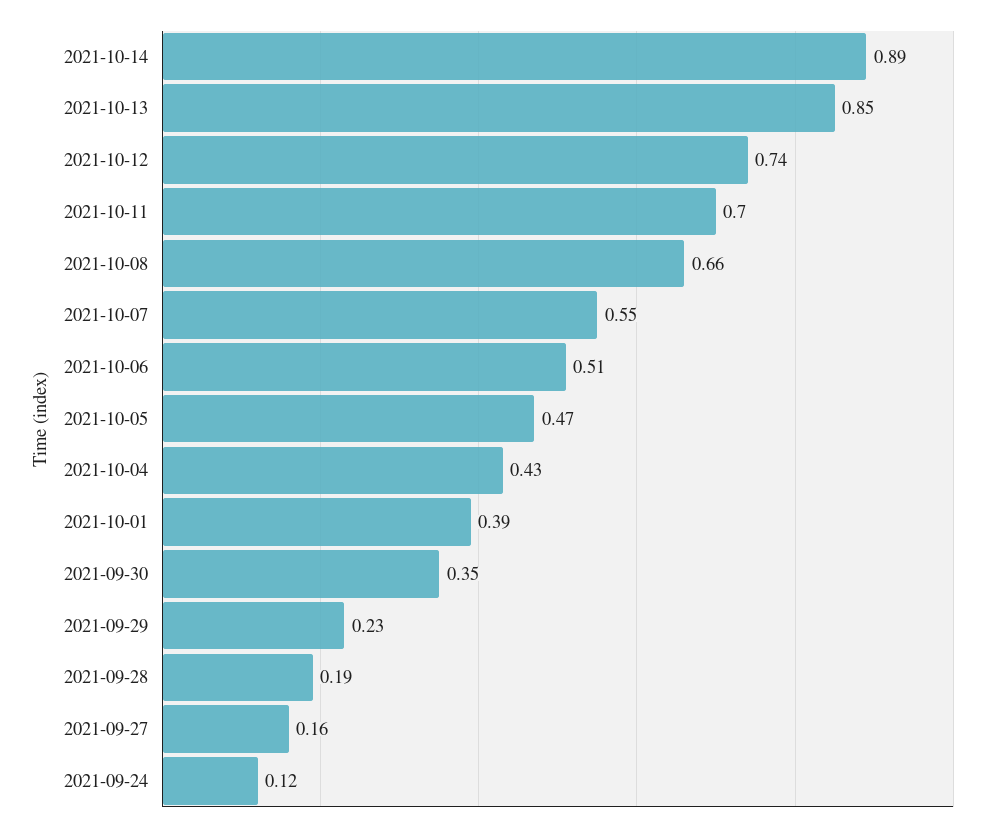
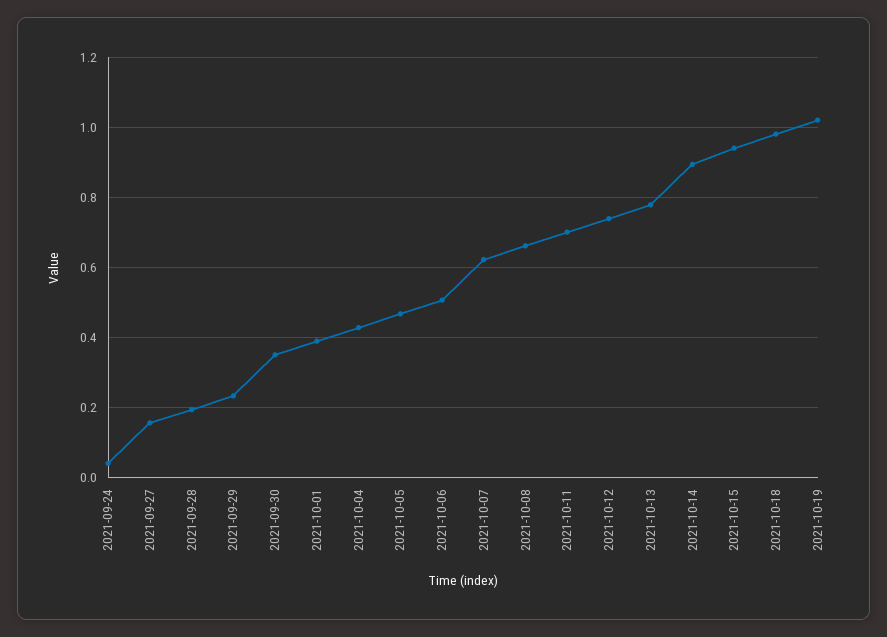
2021-10-13: 0.85 -> 0.78
2021-10-07: 0.55 -> 0.62
2021-09-24: 0.12 -> 0.04
2021-10-15: none -> 0.94
2021-10-18: none -> 0.98
2021-10-19: none -> 1.02

